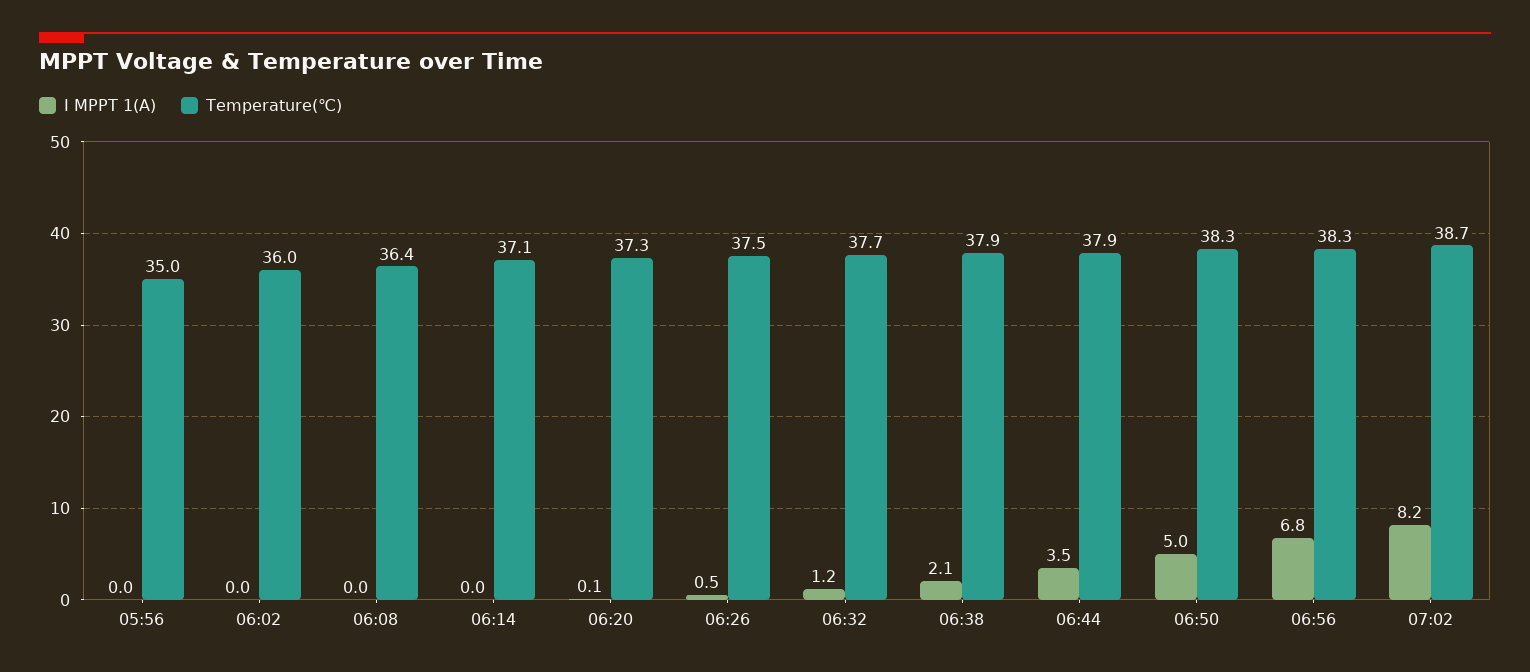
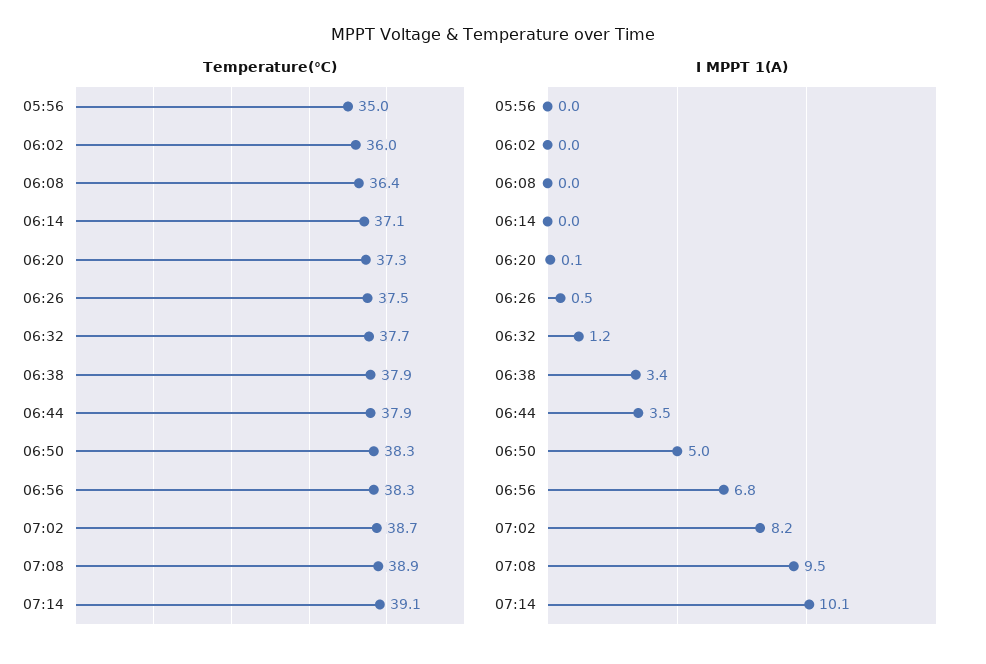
I MPPT 1(A), 06:38: 2.1 -> 3.4
Temperature(℃), 07:08: none -> 38.9
Temperature(℃), 07:14: none -> 39.1
I MPPT 1(A), 07:08: none -> 9.5
I MPPT 1(A), 07:14: none -> 10.1

